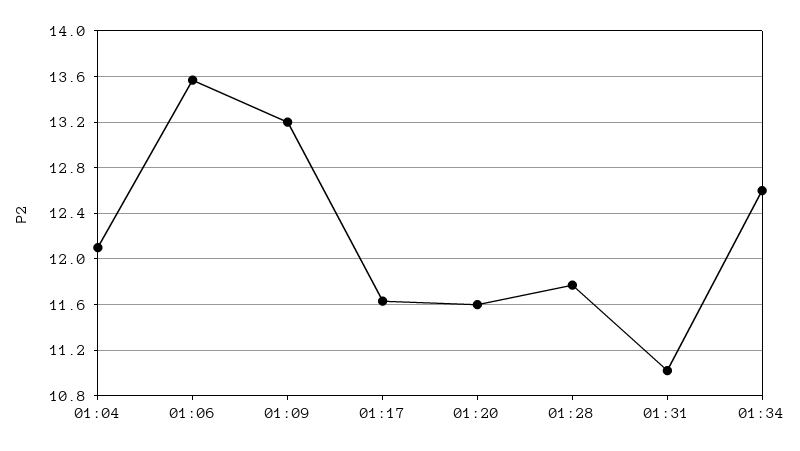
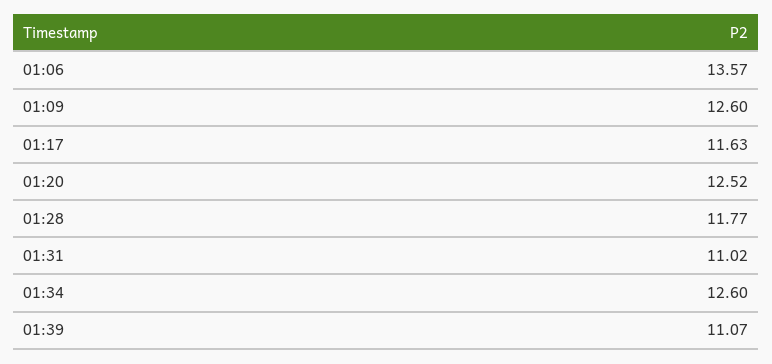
01:04: 12.1 -> none
01:09: 13.2 -> 12.6
01:20: 11.6 -> 12.52
01:39: none -> 11.07

